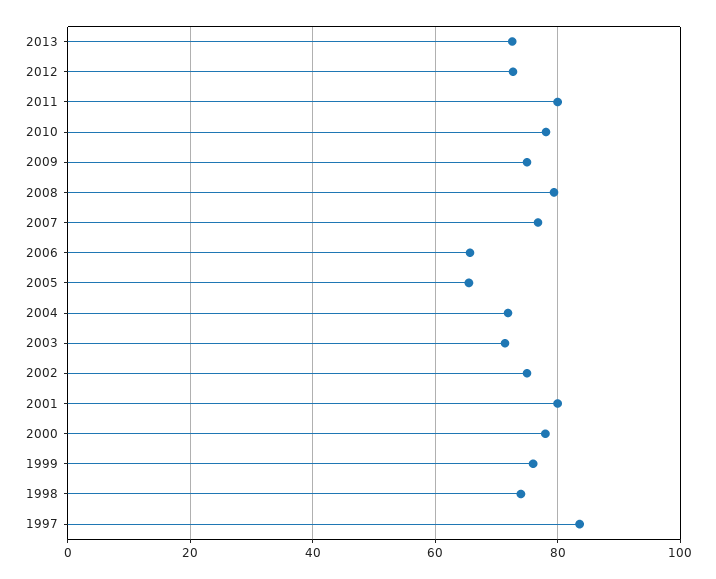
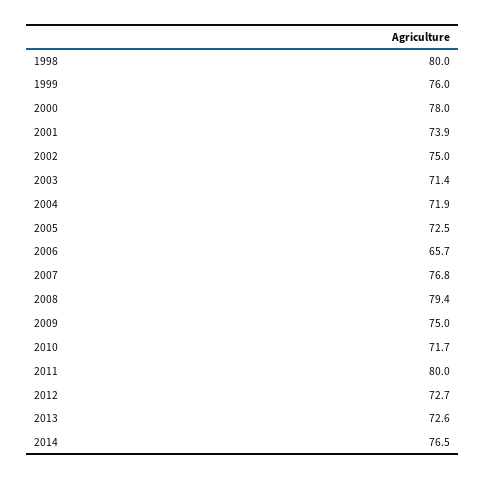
2010: 78 -> 71.7
2005: 66 -> 72.5
2001: 80 -> 73.9
1998: 74 -> 80
1997: 84 -> none
2014: none -> 76.5

